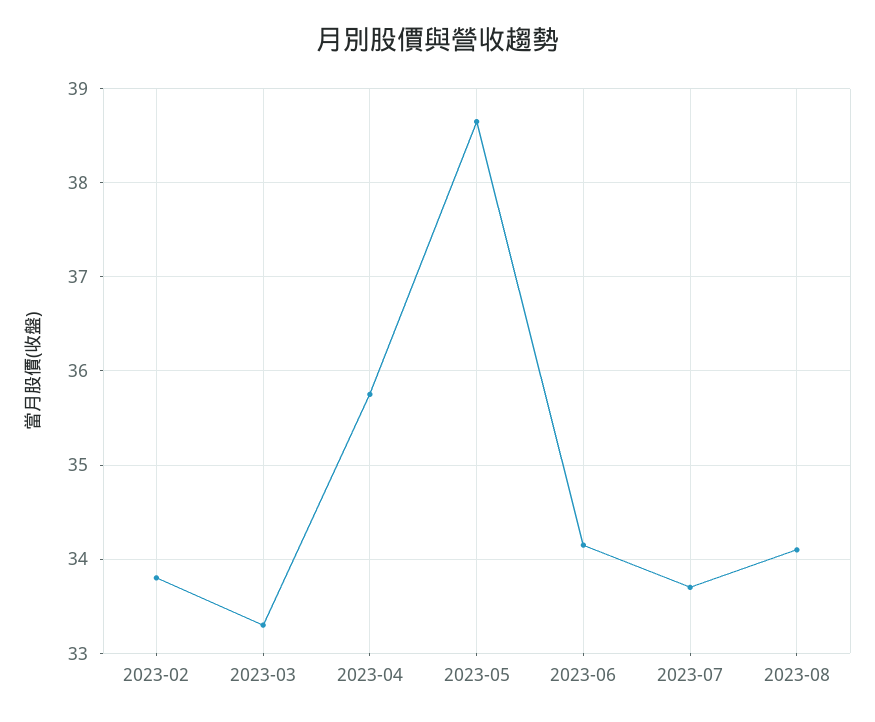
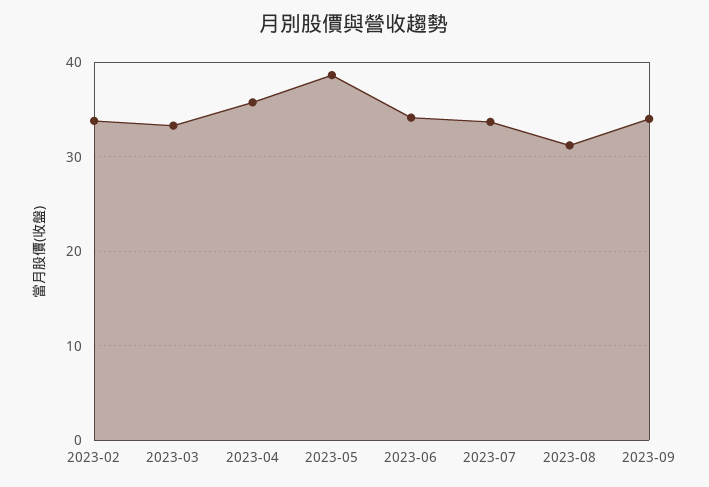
2023-08: 34.1 -> 31
2023-09: none -> 34

